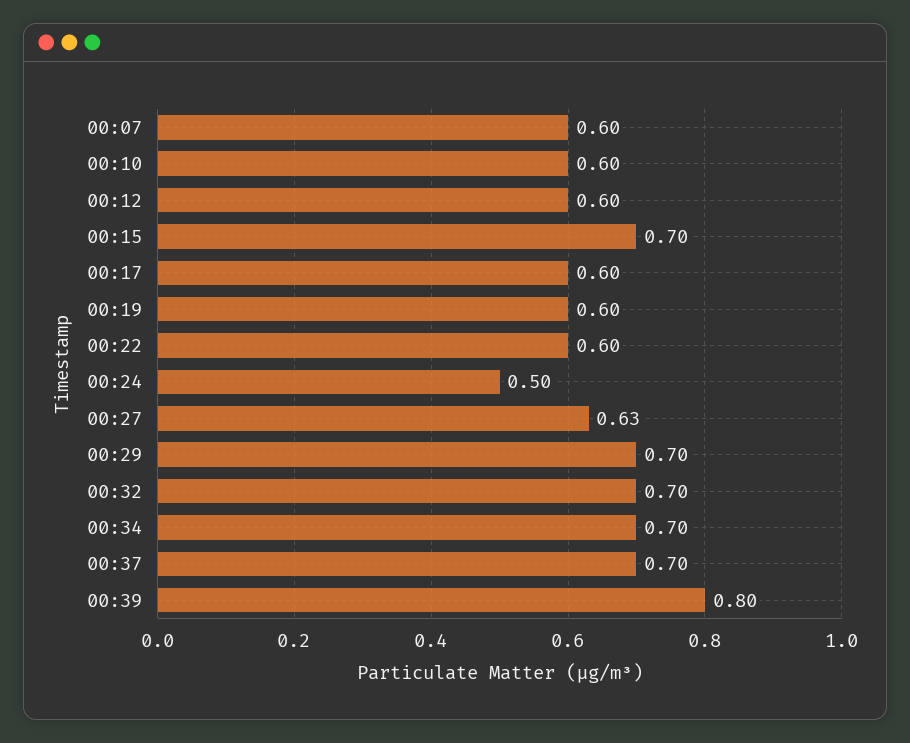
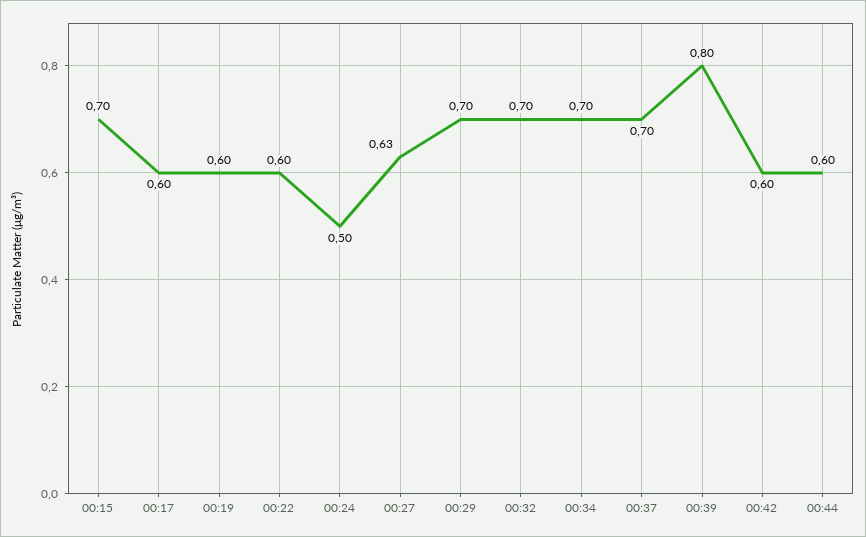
00:07: 0.6 -> none
00:10: 0.6 -> none
00:12: 0.6 -> none
00:42: none -> 0.6
00:44: none -> 0.6

